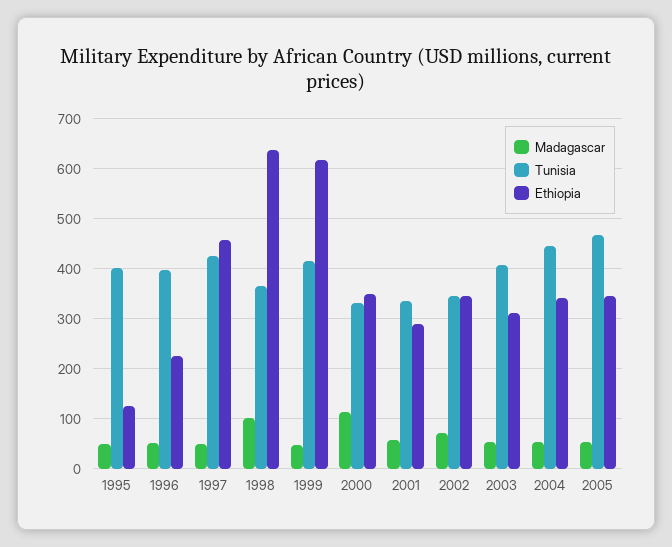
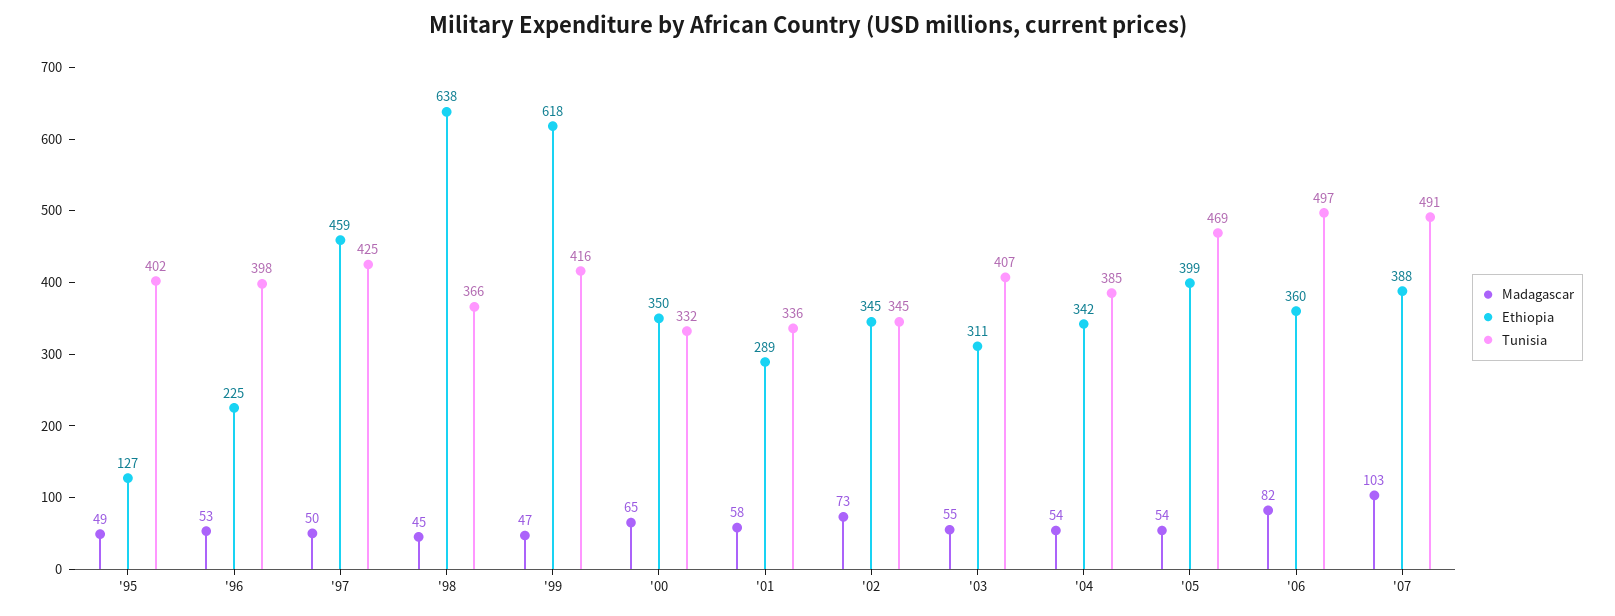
Madagascar, 1998: 100 -> 45
Madagascar, 2000: 120 -> 65
Tunisia, 2004: 440 -> 385
Ethiopia, 2005: 340 -> 399
Madagascar, '06: none -> 82
Ethiopia, '06: none -> 360
Tunisia, '06: none -> 497
Madagascar, '07: none -> 103
Ethiopia, '07: none -> 388
Tunisia, '07: none -> 491

